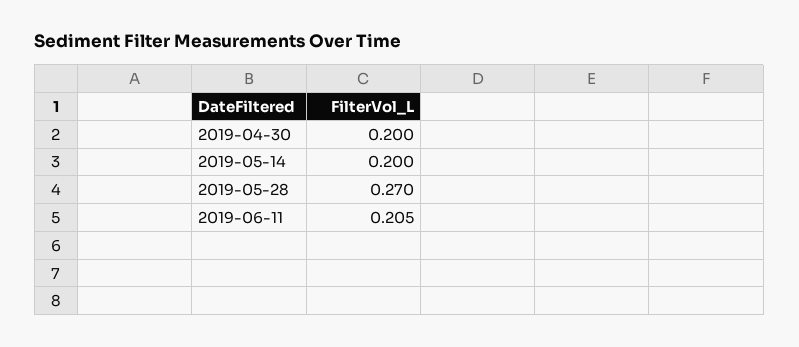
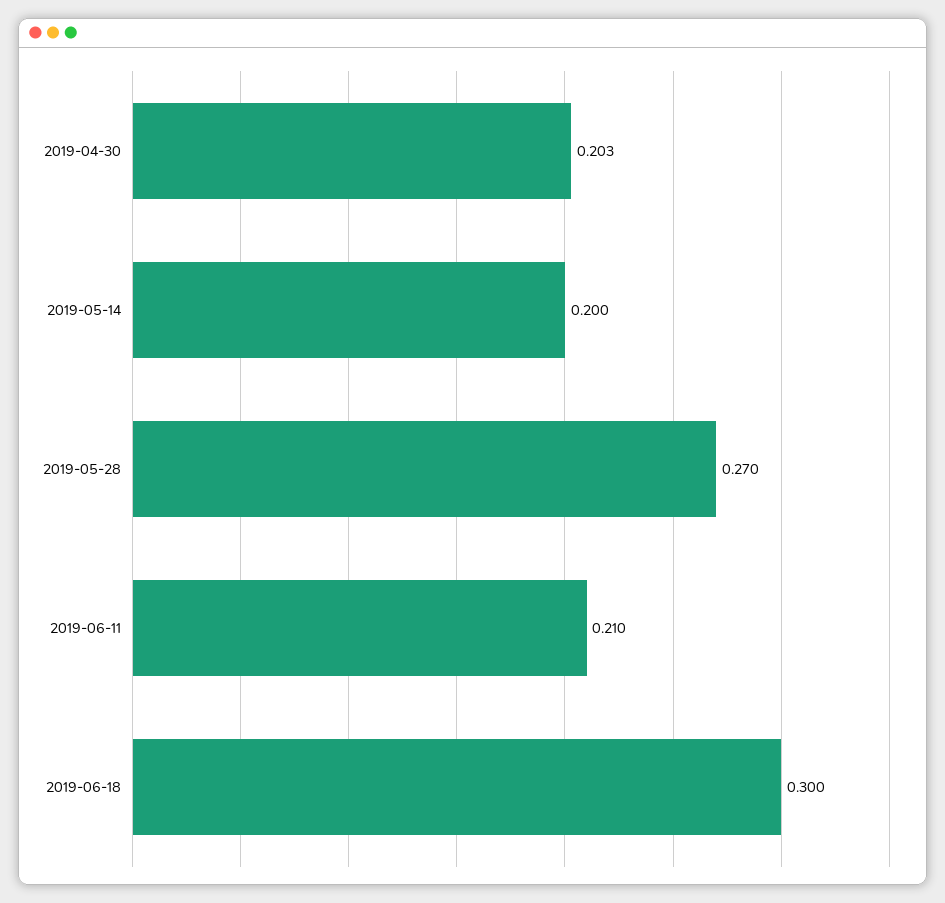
2019-04-30: 0.2 -> 0.203
2019-06-11: 0.205 -> 0.21
2019-06-18: none -> 0.3

